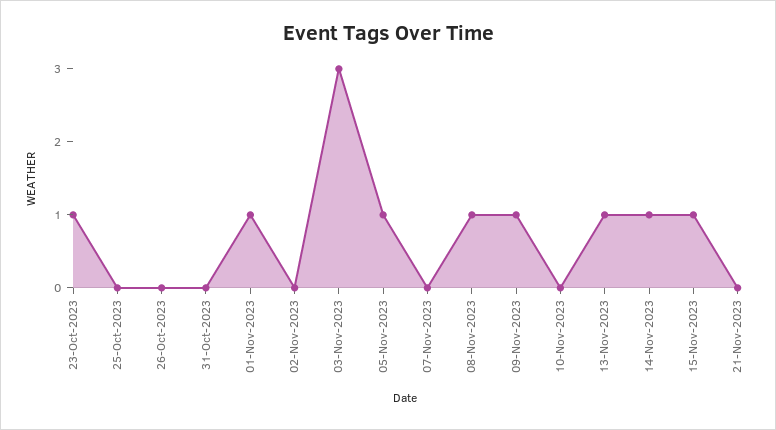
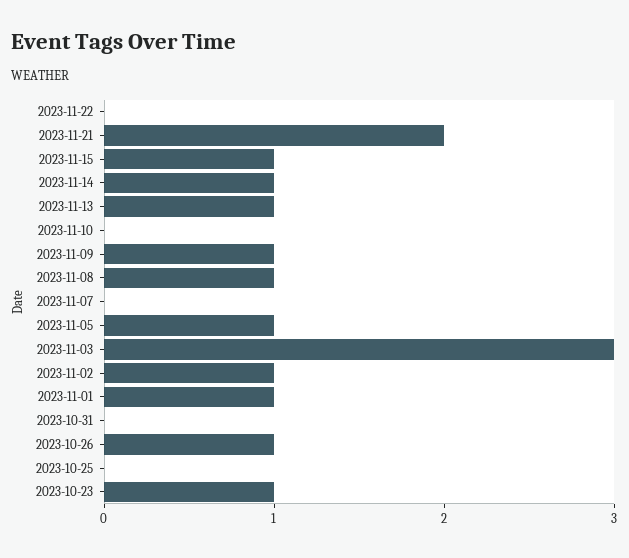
26-Oct-2023: 0 -> 1
02-Nov-2023: 0 -> 1
21-Nov-2023: 0 -> 2
2023-11-22: none -> 0

